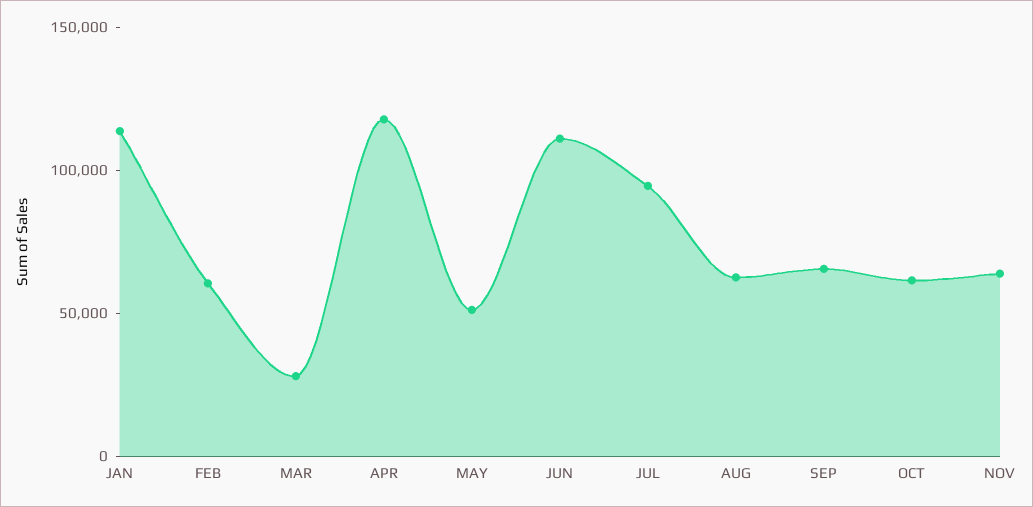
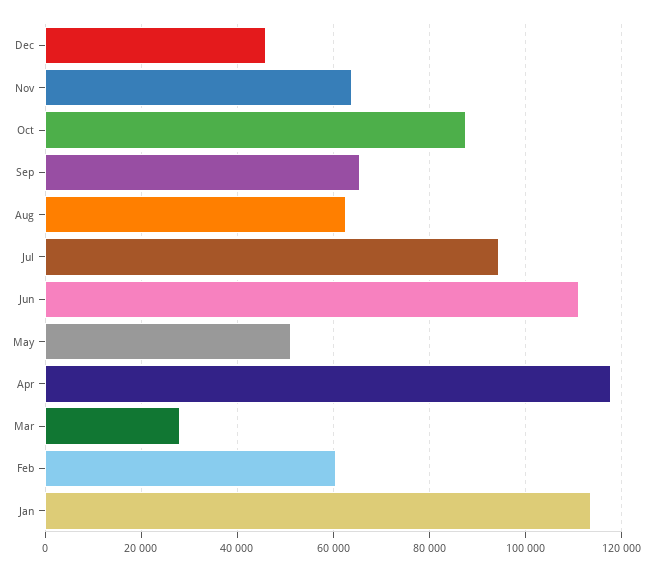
OCT: 60000 -> 88000
Dec: none -> 46000

